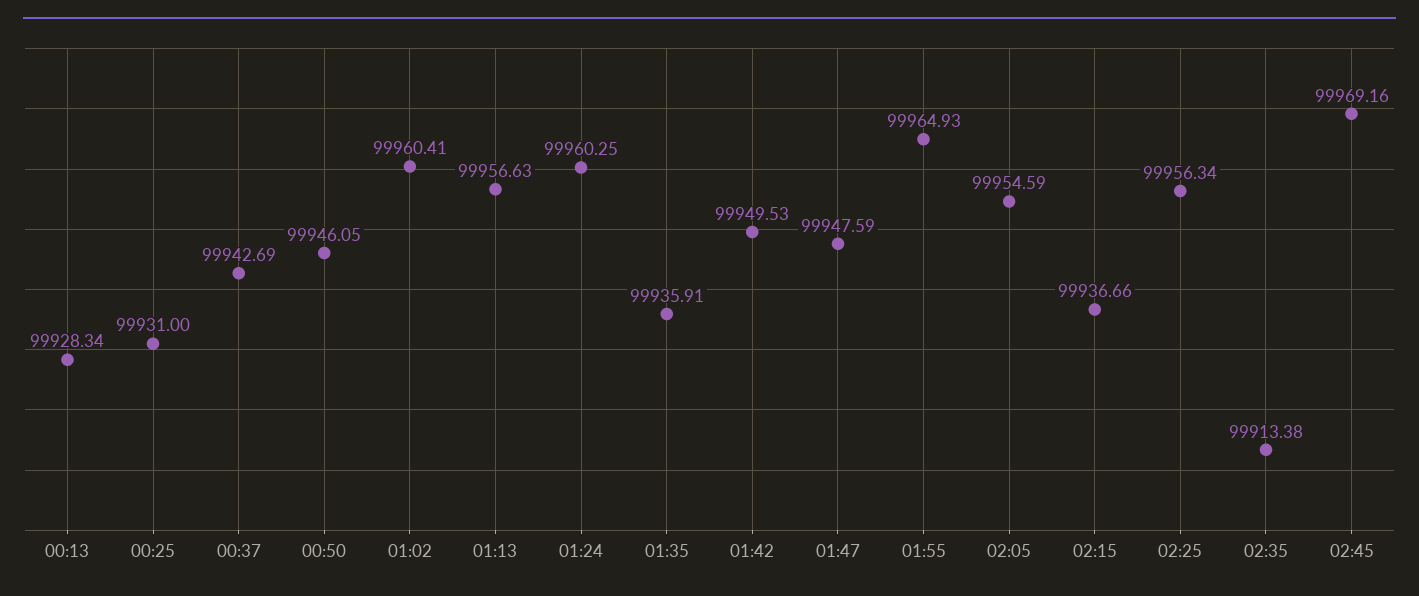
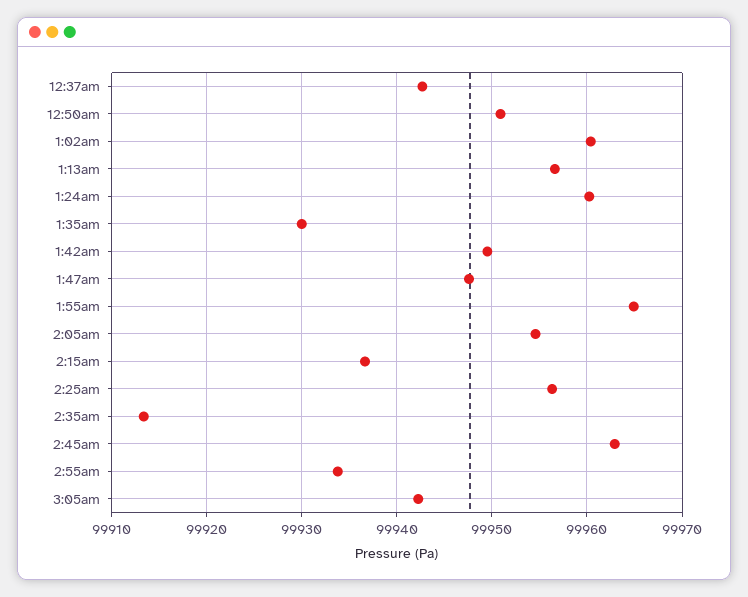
00:13: 99928.34 -> none
00:25: 99931 -> none
00:50: 99946.05 -> 99951
01:35: 99935.91 -> 99930
02:45: 99969.16 -> 99963
2:55am: none -> 99934
3:05am: none -> 99942

